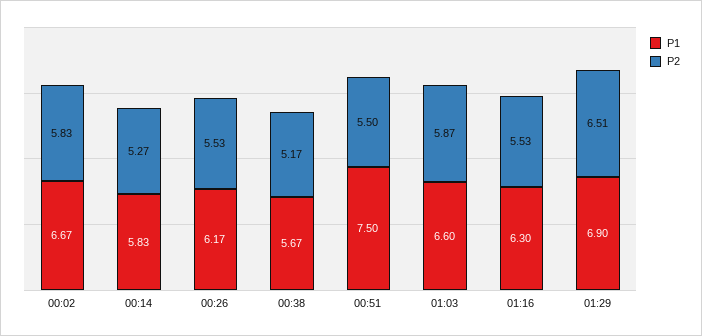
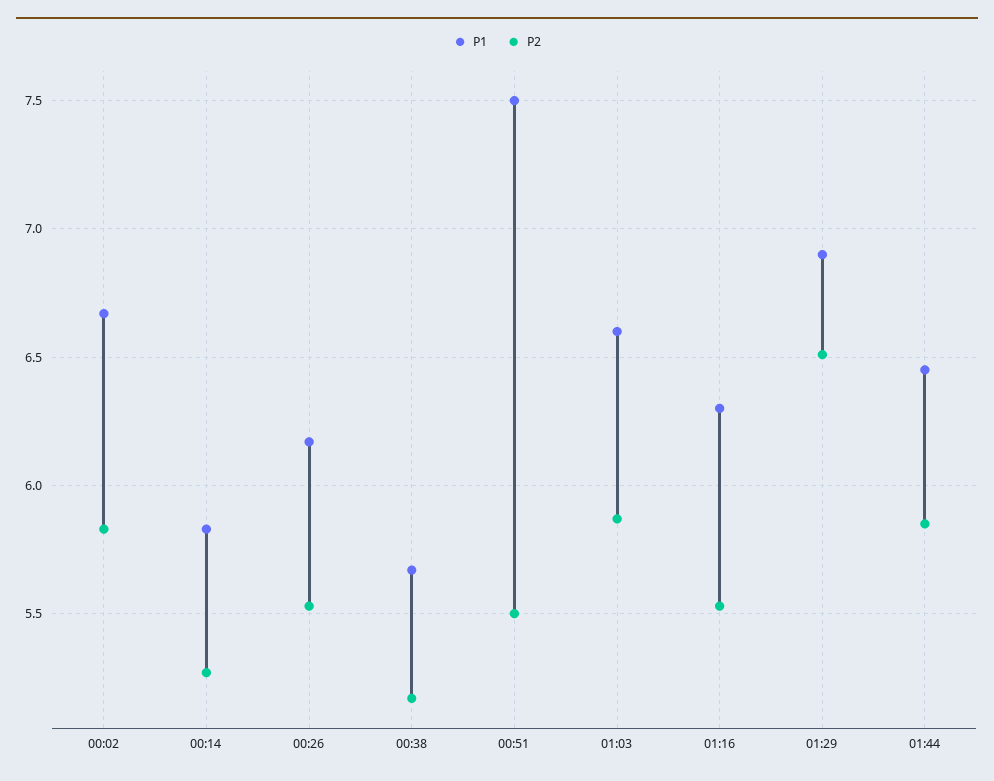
P1, 01:44: none -> 6.45
P2, 01:44: none -> 5.85

